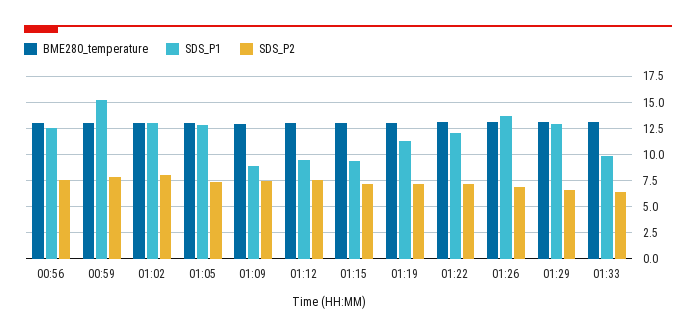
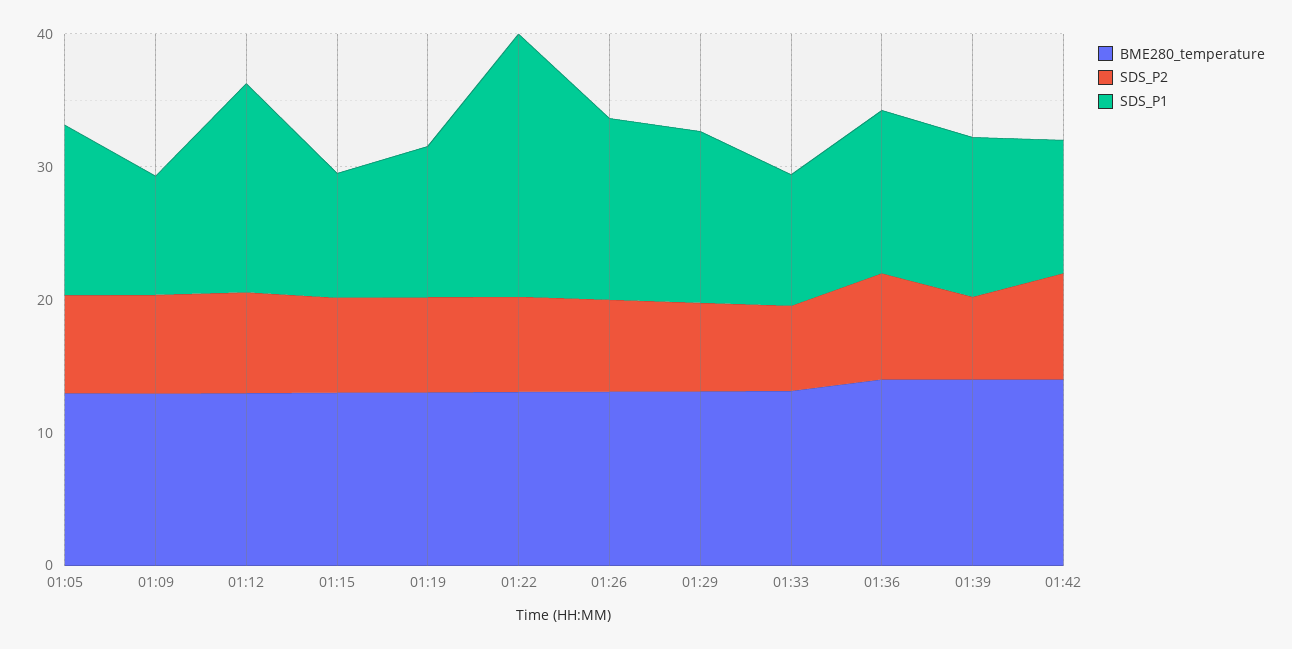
BME280_temperature, 00:56: 12.5 -> none
SDS_P1, 00:56: 12.5 -> none
SDS_P2, 00:56: 7.5 -> none
BME280_temperature, 00:59: 12.5 -> none
SDS_P1, 00:59: 15 -> none
SDS_P2, 00:59: 7.5 -> none
BME280_temperature, 01:02: 12.5 -> none
SDS_P1, 01:02: 12.5 -> none
SDS_P2, 01:02: 7.5 -> none
SDS_P1, 01:12: 10 -> 16
SDS_P1, 01:22: 12.5 -> 20
BME280_temperature, 01:36: none -> 14
SDS_P2, 01:36: none -> 8
SDS_P1, 01:36: none -> 12
BME280_temperature, 01:39: none -> 14
SDS_P2, 01:39: none -> 6
SDS_P1, 01:39: none -> 12
BME280_temperature, 01:42: none -> 14
SDS_P2, 01:42: none -> 8
SDS_P1, 01:42: none -> 10

